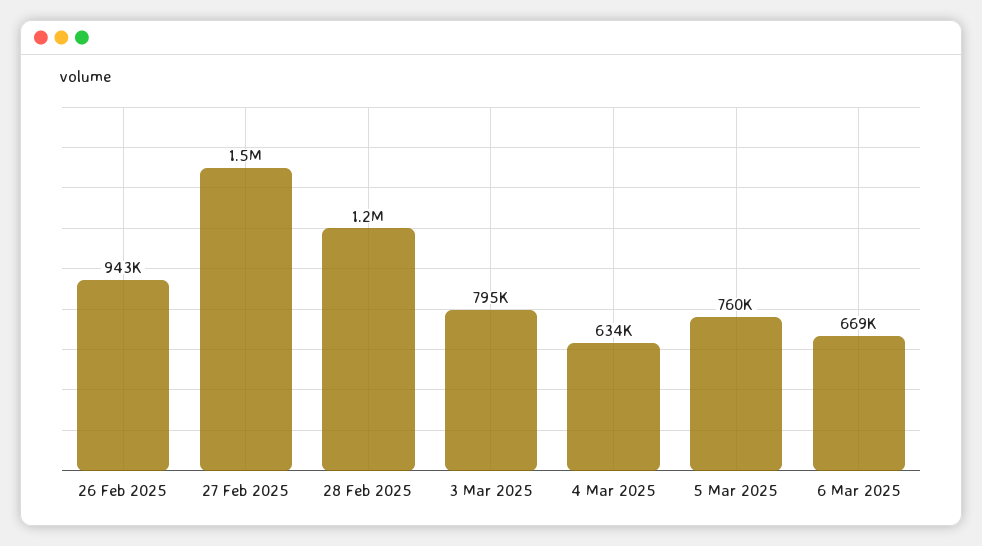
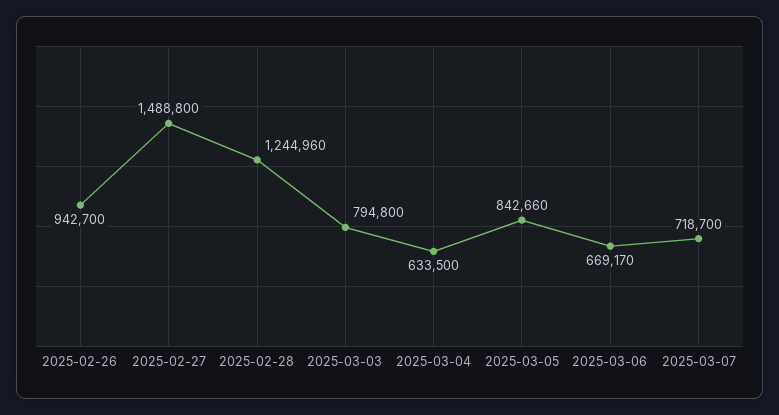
5 Mar 2025: 760000 -> 842660
2025-03-07: none -> 718700

